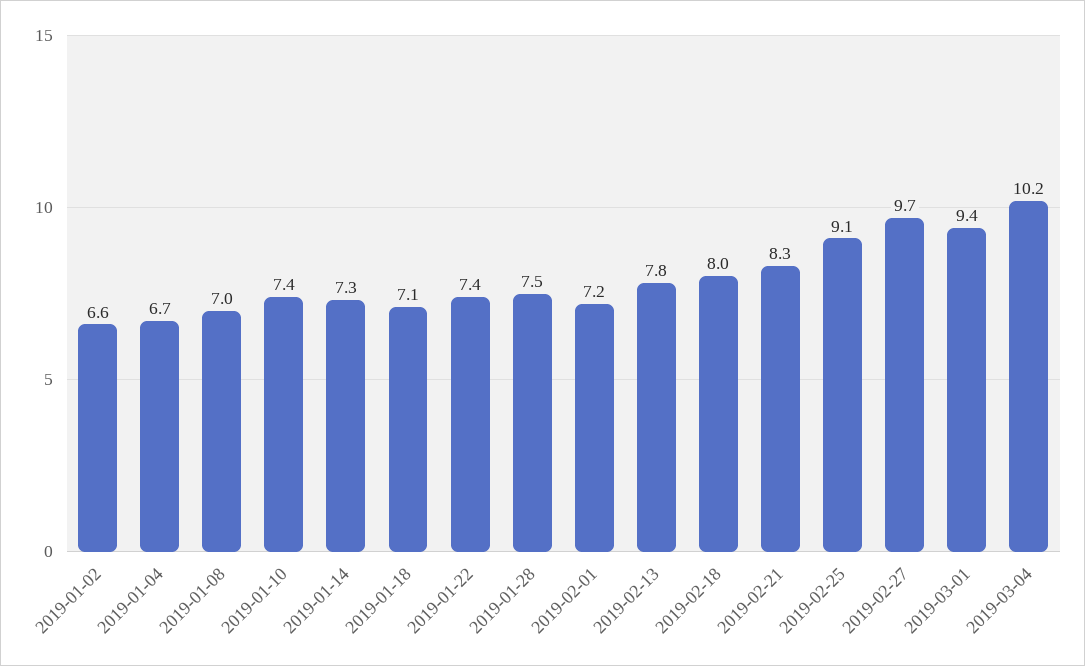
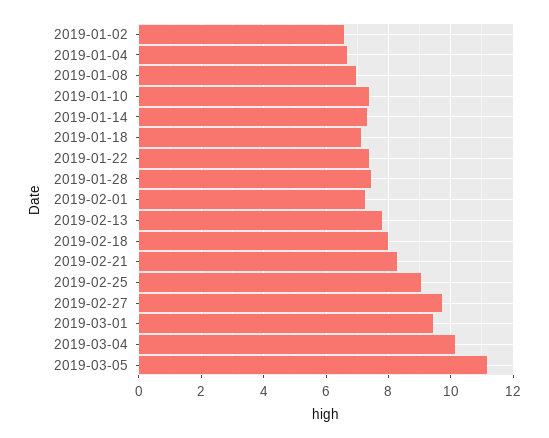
2019-03-05: none -> 11.2

